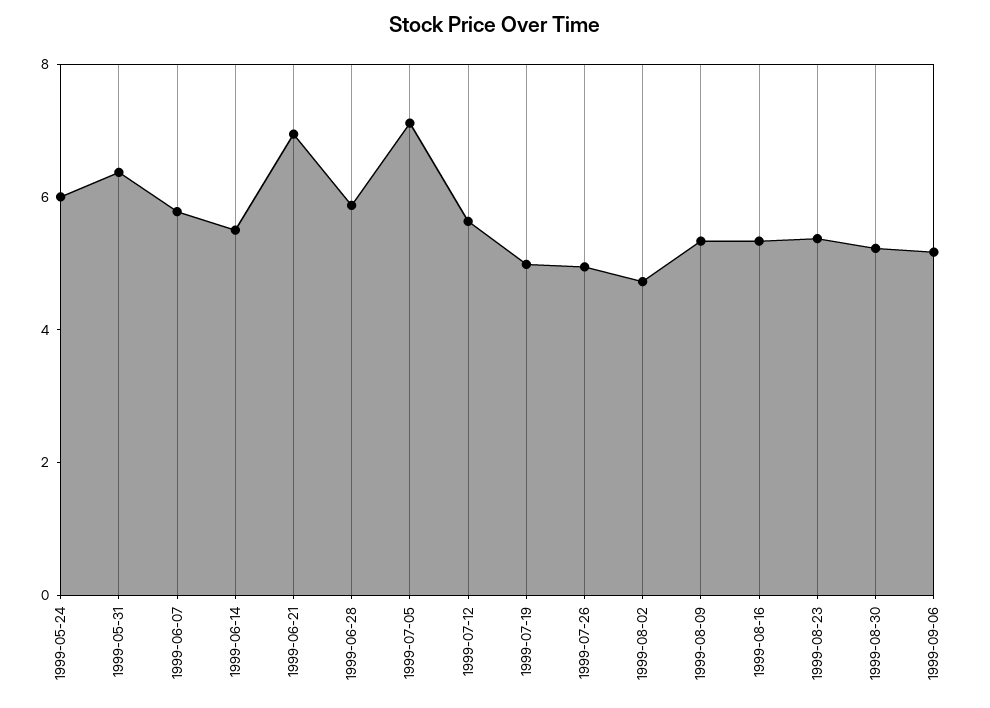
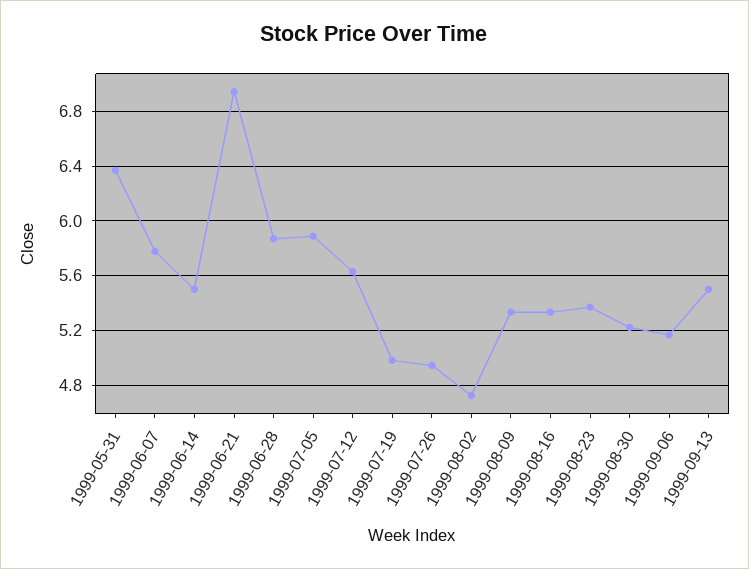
1999-05-24: 6 -> none
1999-07-05: 7 -> 5.9
1999-09-13: none -> 5.5

